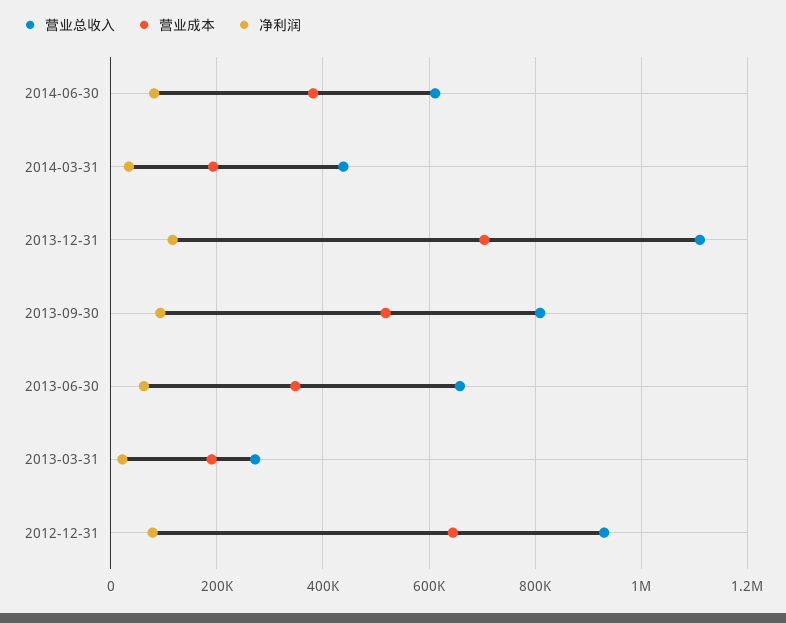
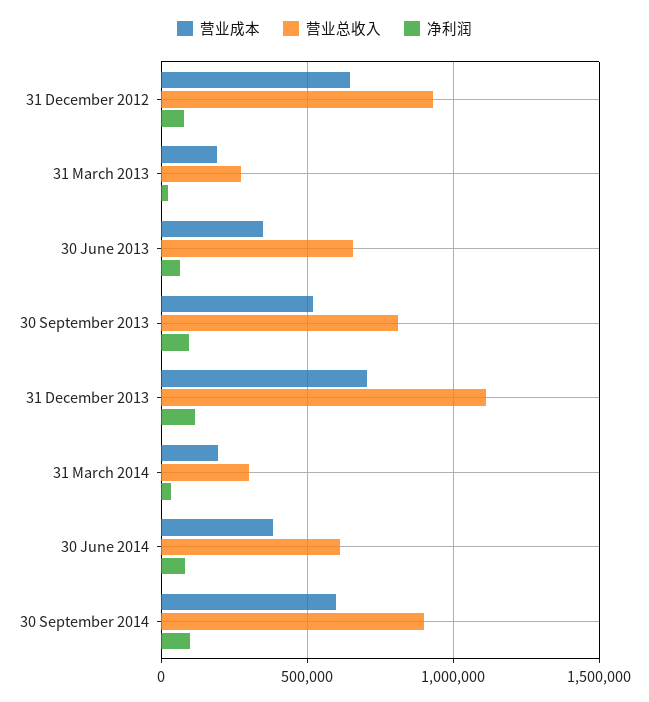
营业总收入, 2014-03-31: 440000 -> 300000
营业成本, 30 September 2014: none -> 600000
营业总收入, 30 September 2014: none -> 900000
净利润, 30 September 2014: none -> 100000

